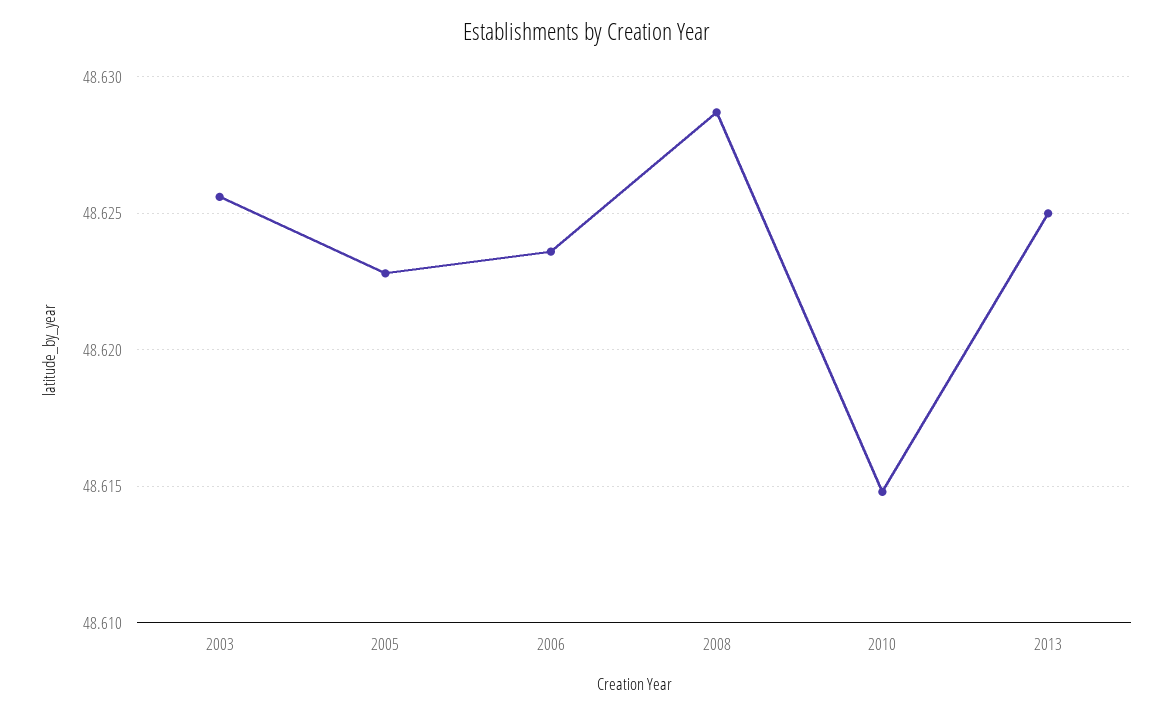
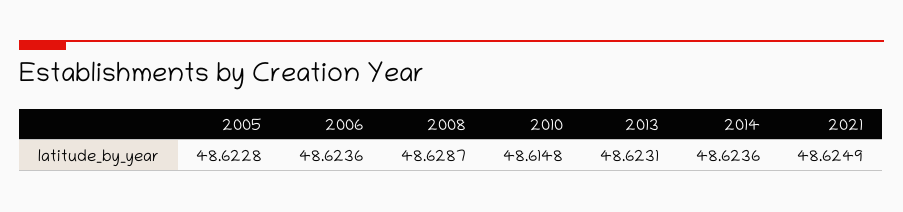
2003: 48.6255 -> none
2013: 48.625 -> 48.6231
2014: none -> 48.6236
2021: none -> 48.6249

